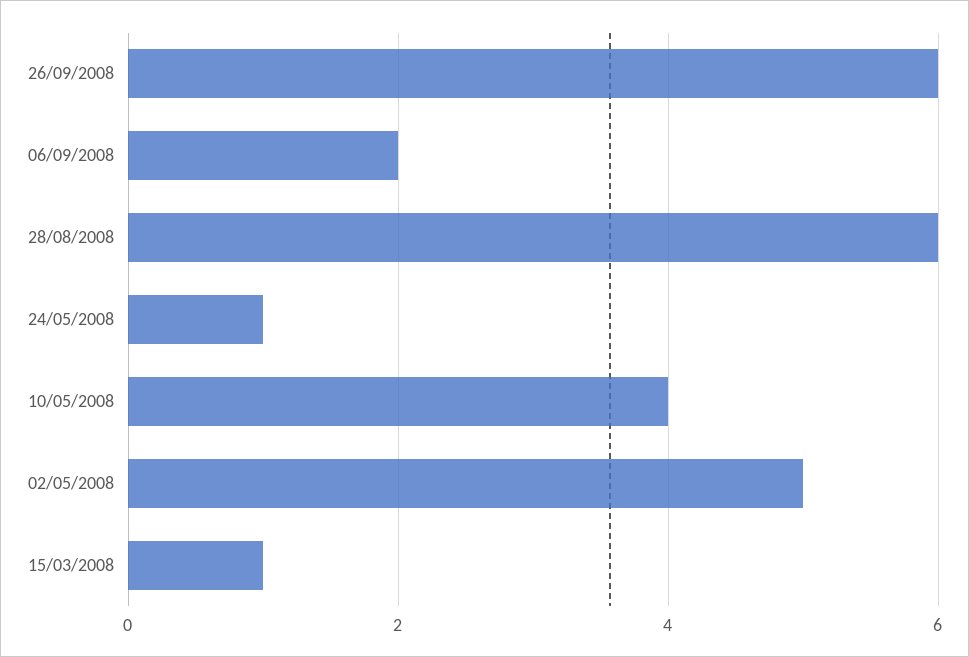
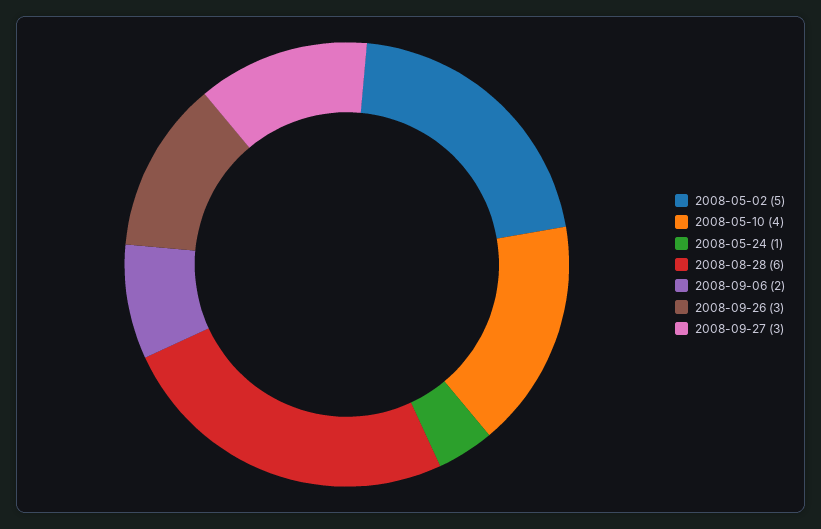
26/09/2008: 6 -> 3
15/03/2008: 1 -> none
2008-09-27: none -> 3

